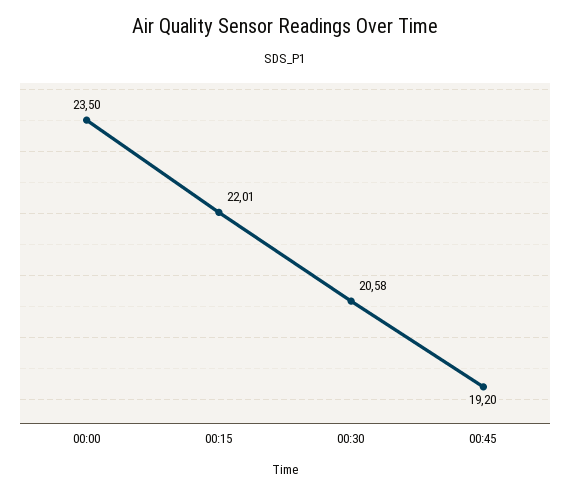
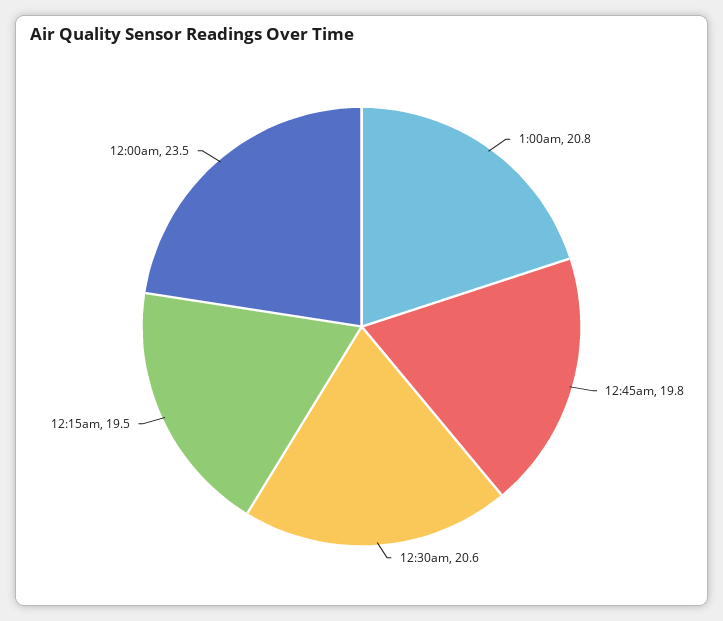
00:15: 22.01 -> 19.5
00:45: 19.2 -> 19.8
1:00am: none -> 20.8

